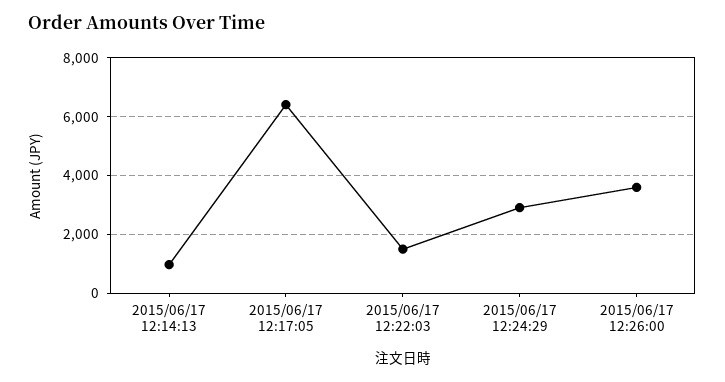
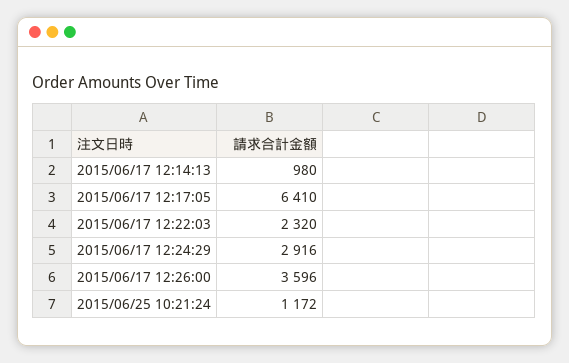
2015/06/17 12:22:03: 1500 -> 2320
2015/06/25 10:21:24: none -> 1172

